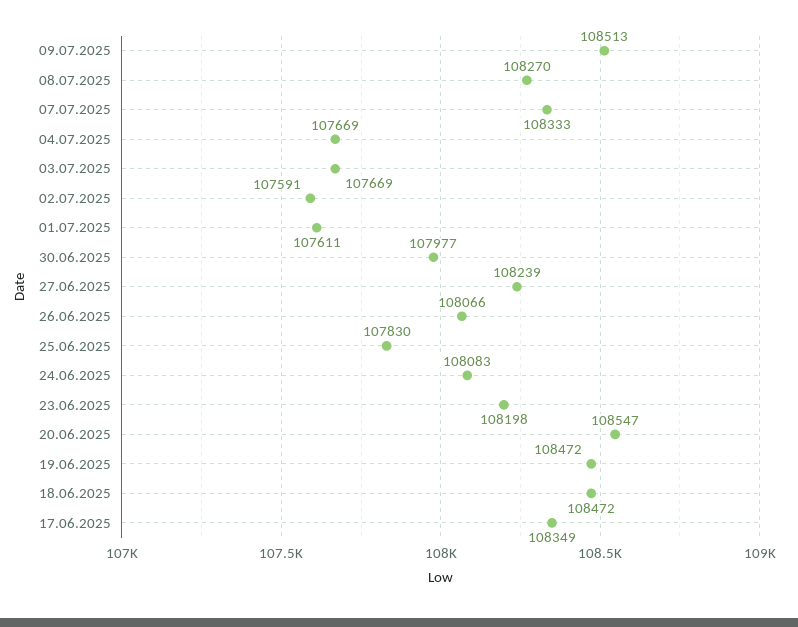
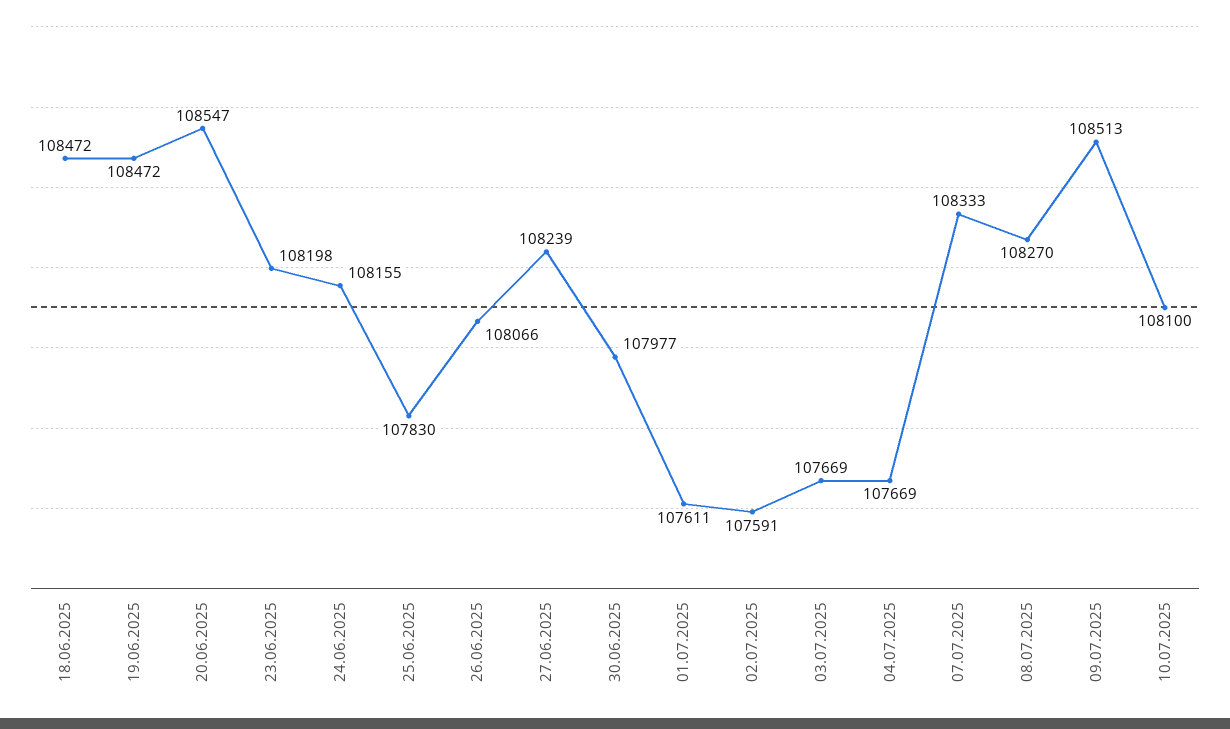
24.06.2025: 108083 -> 108155
17.06.2025: 108349 -> none
10.07.2025: none -> 108100

